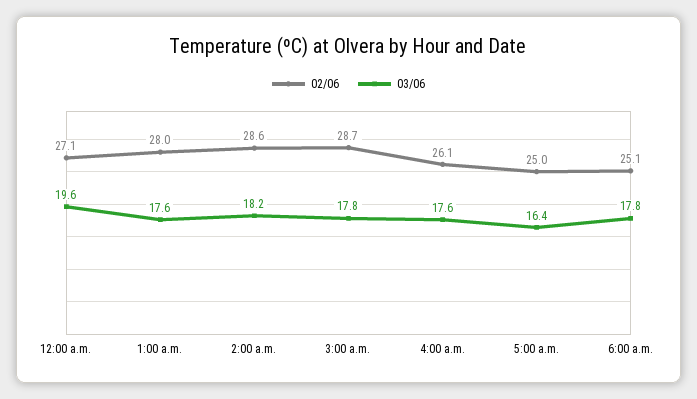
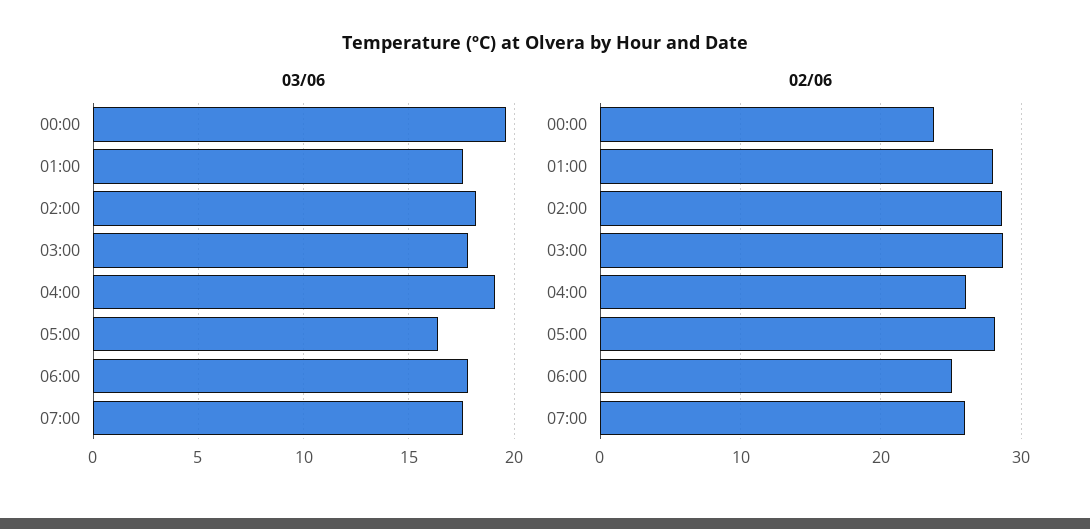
02/06, 12:00 a.m.: 27.1 -> 24
03/06, 4:00 a.m.: 17.6 -> 19
02/06, 5:00 a.m.: 25 -> 28
03/06, 07:00: none -> 17.5
02/06, 07:00: none -> 26

